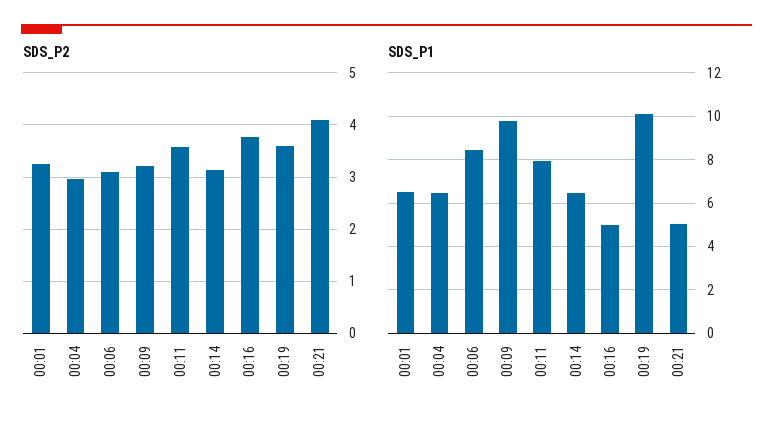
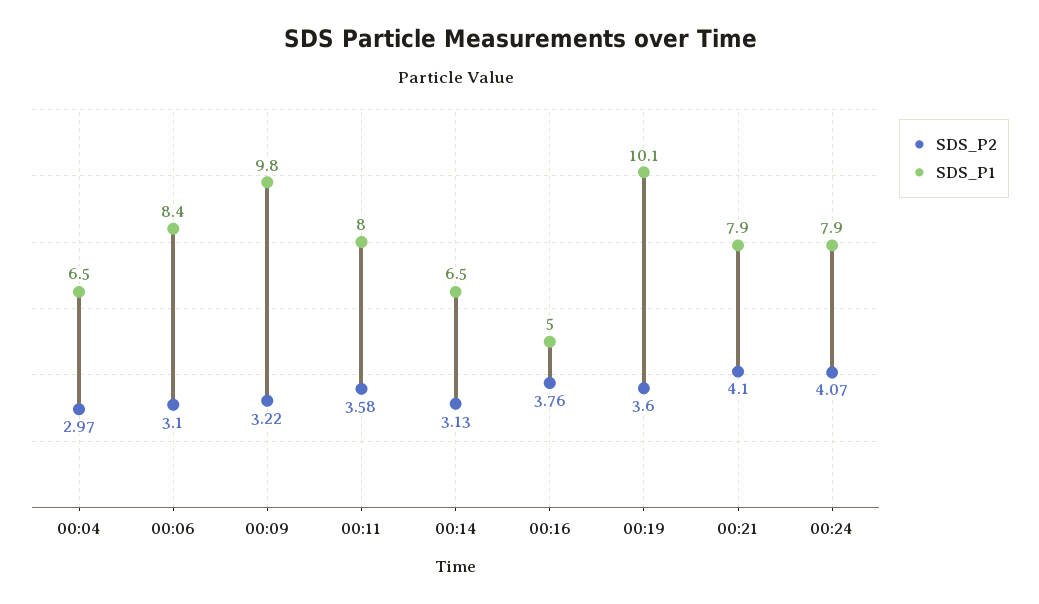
SDS_P2, 00:01: 3.2 -> none
SDS_P1, 00:01: 6.5 -> none
SDS_P1, 00:21: 5 -> 7.9
SDS_P2, 00:24: none -> 4.07
SDS_P1, 00:24: none -> 7.9

